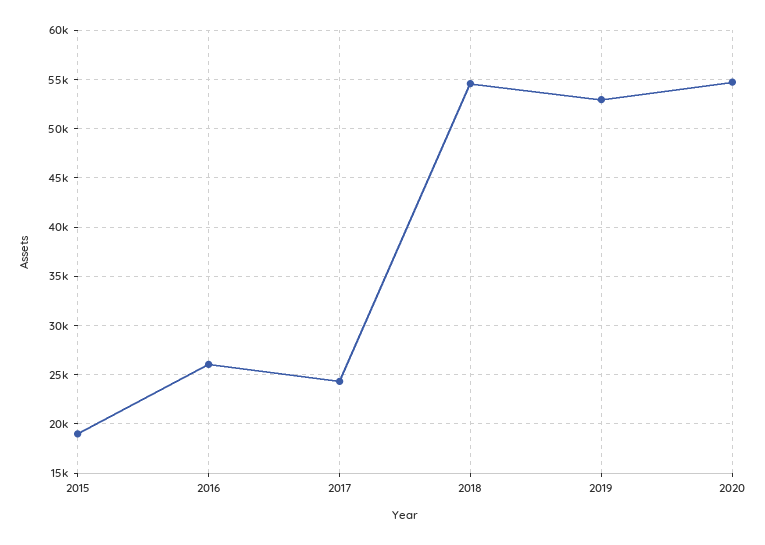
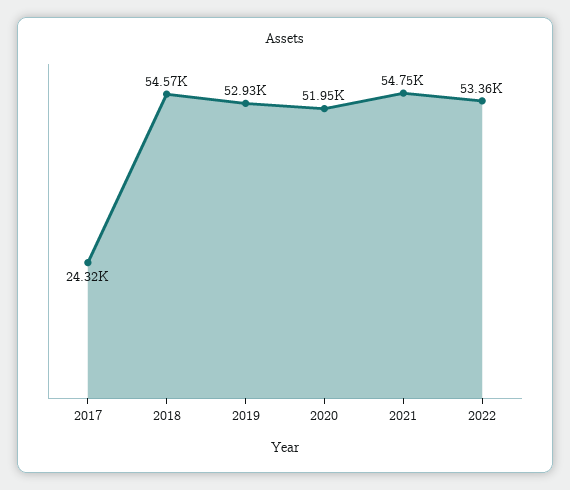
2015: 19000 -> none
2016: 26000 -> none
2020: 55000 -> 51950
2021: none -> 54750
2022: none -> 53360

